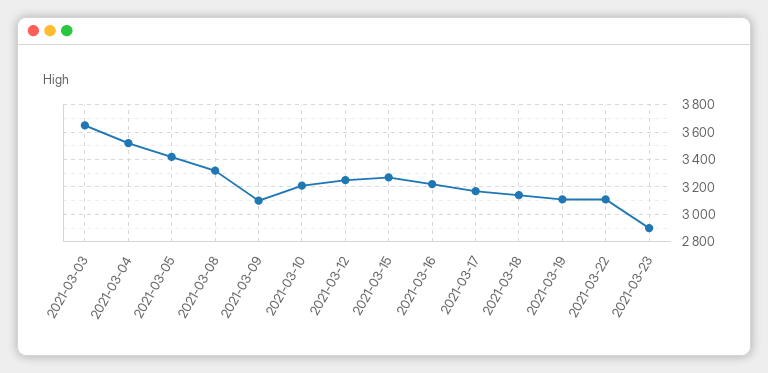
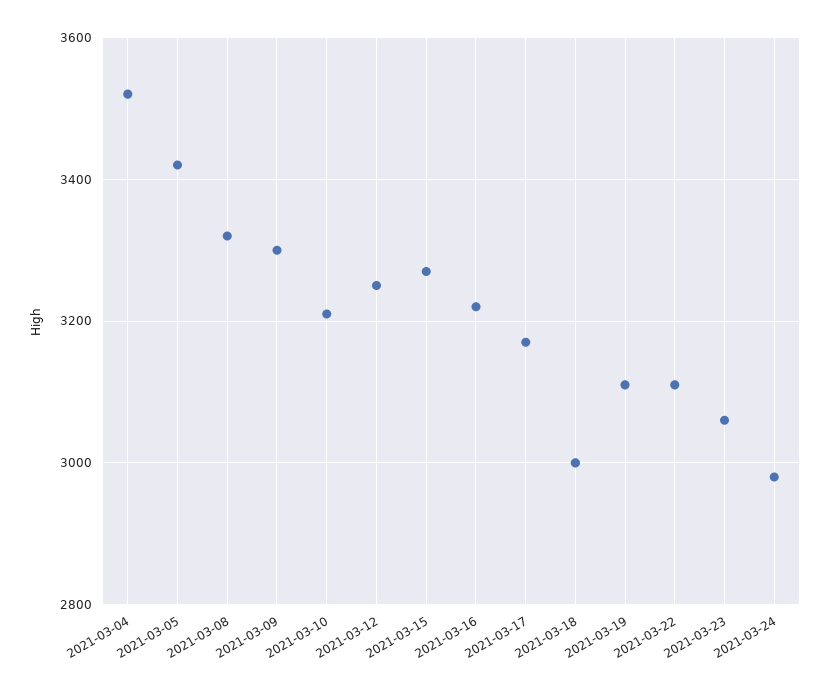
2021-03-03: 3650 -> none
2021-03-09: 3100 -> 3300
2021-03-18: 3150 -> 3000
2021-03-23: 2900 -> 3060
2021-03-24: none -> 2980

